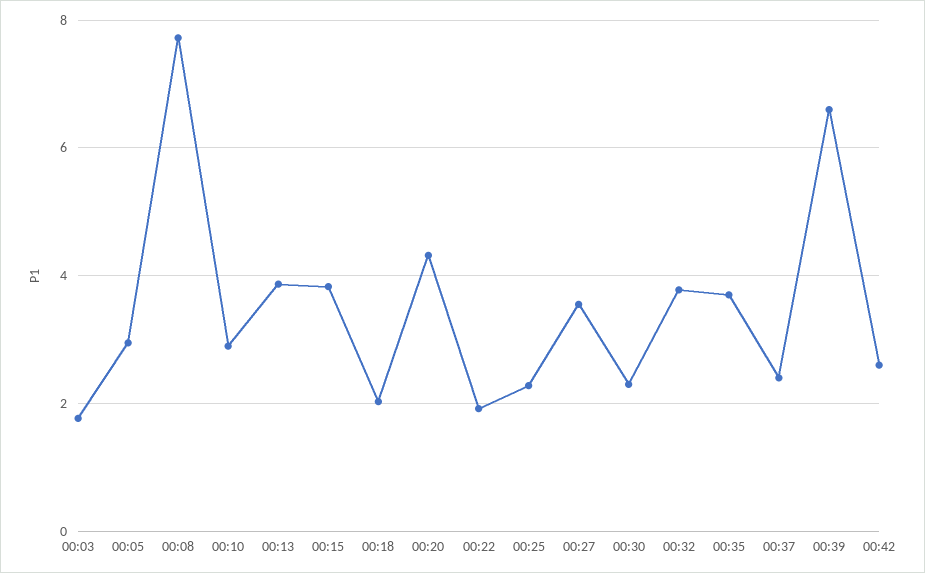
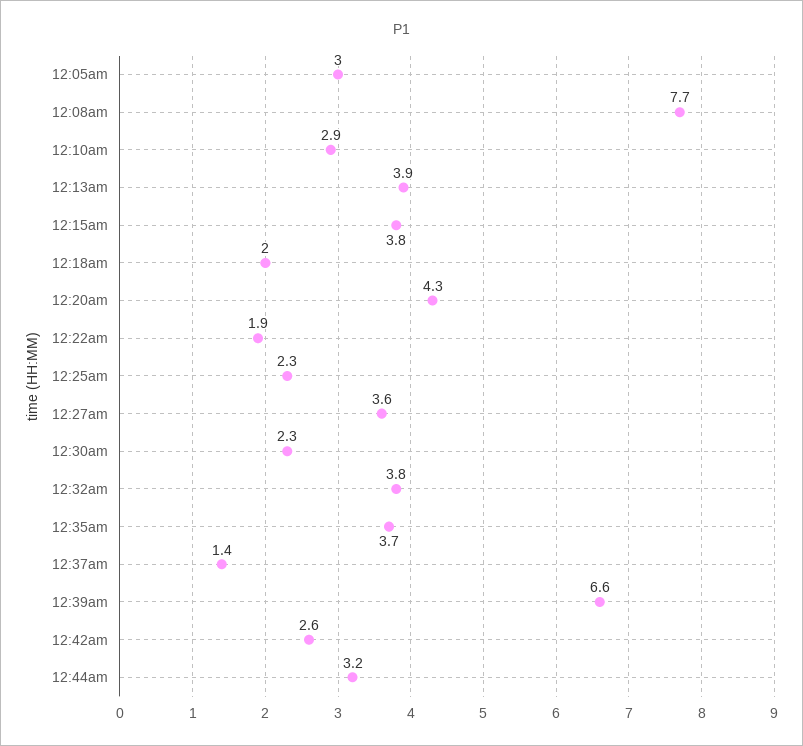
00:03: 1.8 -> none
00:37: 2.4 -> 1.4
12:44am: none -> 3.2

